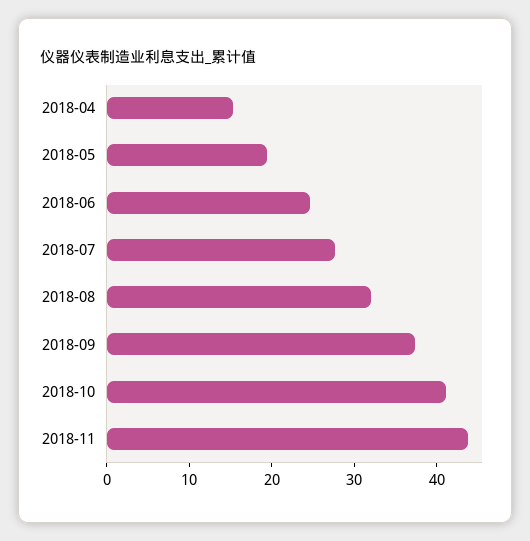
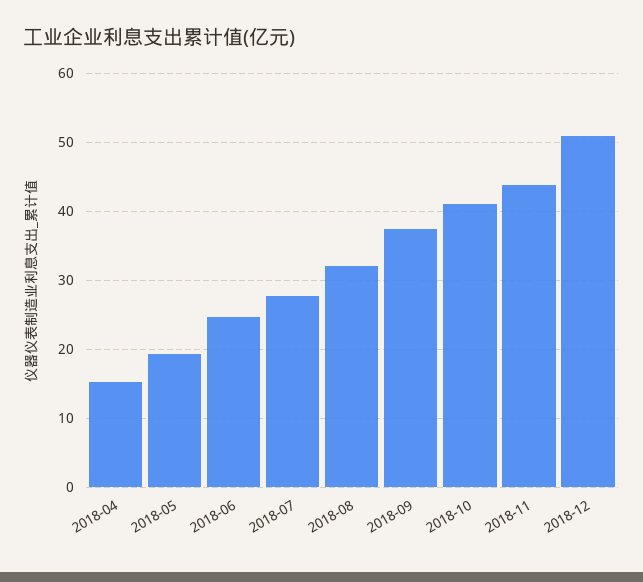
2018-12: none -> 51

